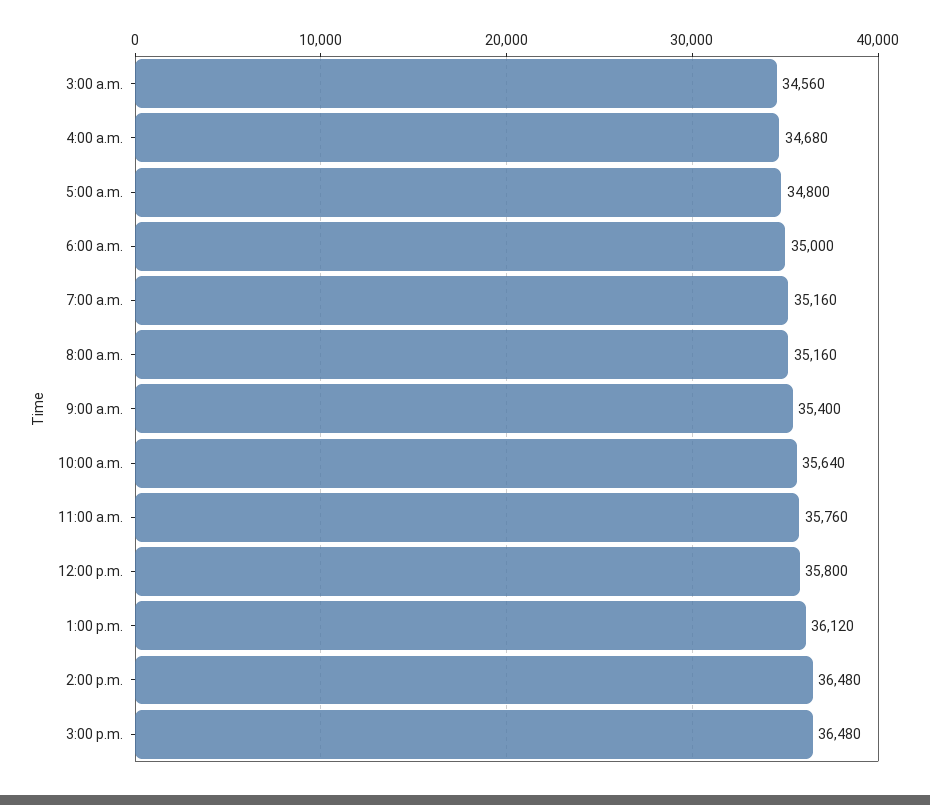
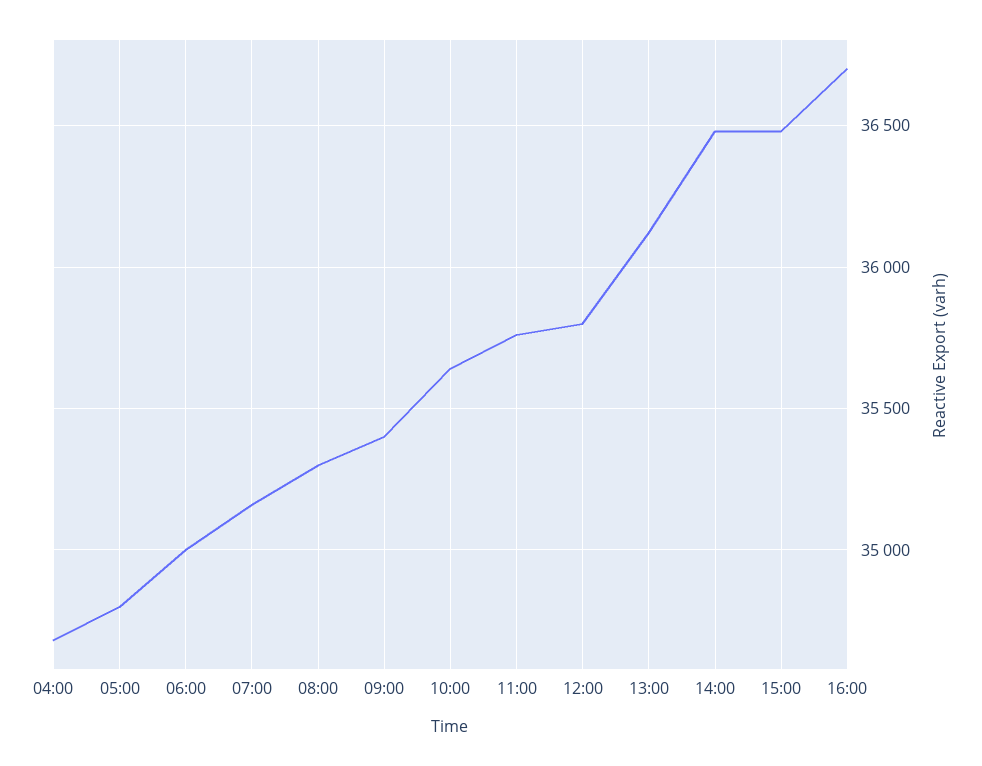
3:00 a.m.: 34560 -> none
8:00 a.m.: 35160 -> 35300
16:00: none -> 36700

